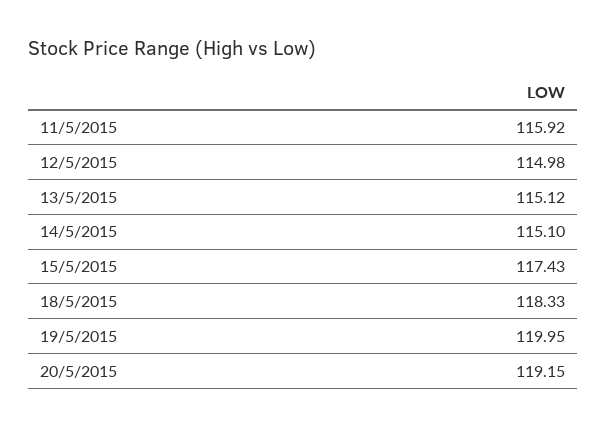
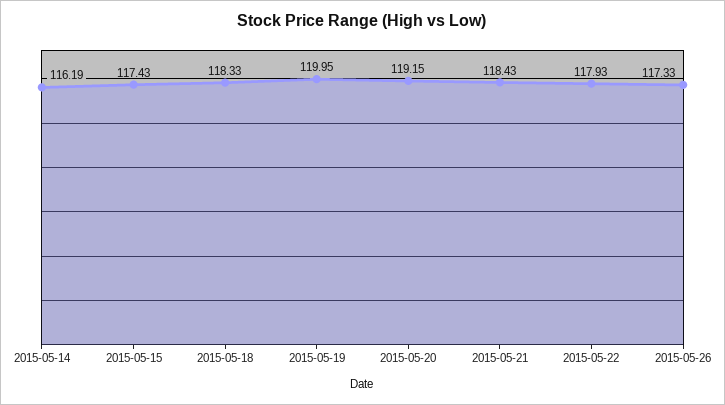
11/5/2015: 115.92 -> none
12/5/2015: 114.98 -> none
13/5/2015: 115.12 -> none
14/5/2015: 115.1 -> 116.19
2015-05-21: none -> 118.43
2015-05-22: none -> 117.93
2015-05-26: none -> 117.33

